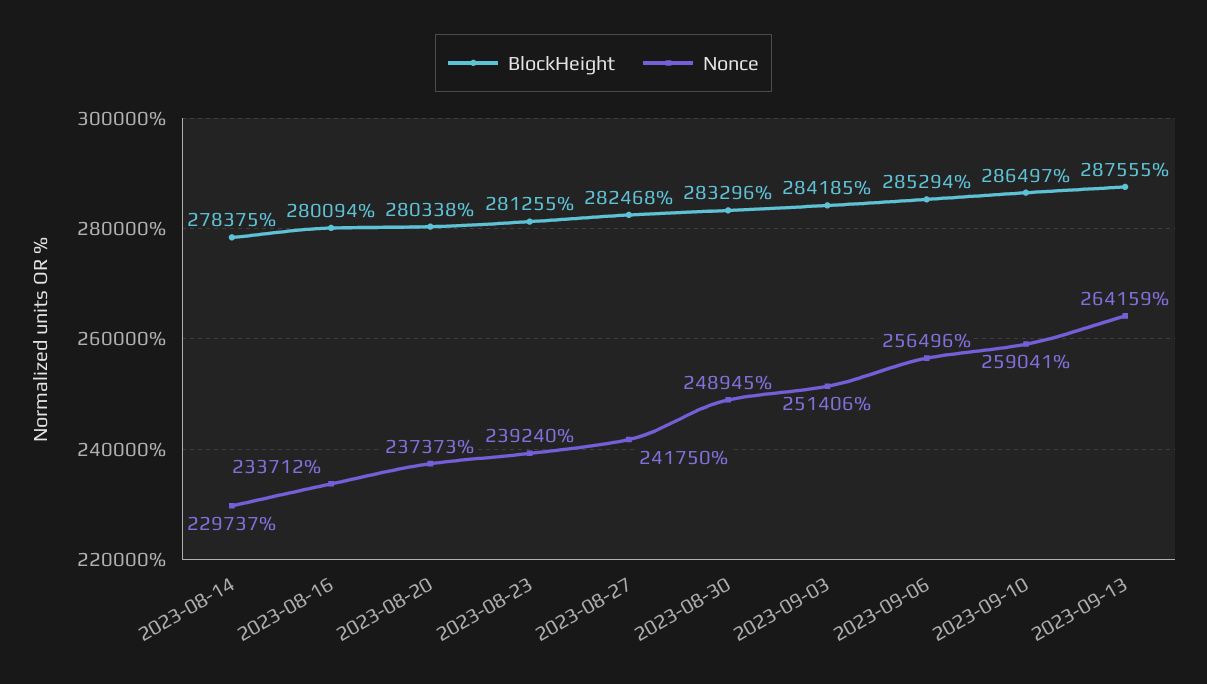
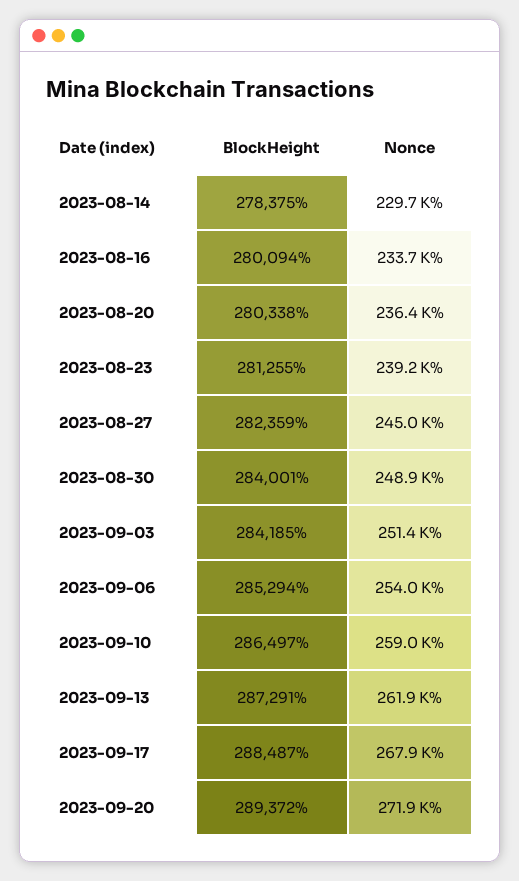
Nonce, 2023-08-20: 237373 -> 236400
BlockHeight, 2023-08-27: 282468 -> 282359
Nonce, 2023-08-27: 241750 -> 245000
BlockHeight, 2023-08-30: 283296 -> 284001
Nonce, 2023-09-06: 256496 -> 254000
BlockHeight, 2023-09-13: 287555 -> 287291
Nonce, 2023-09-13: 264159 -> 261900
BlockHeight, 2023-09-17: none -> 288487
Nonce, 2023-09-17: none -> 267900
BlockHeight, 2023-09-20: none -> 289372
Nonce, 2023-09-20: none -> 271900

